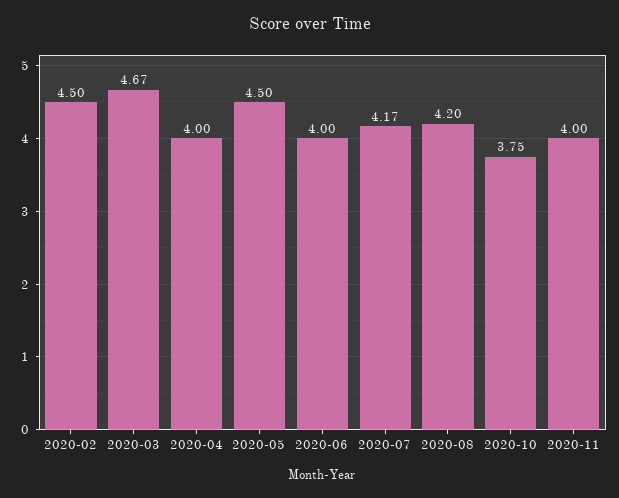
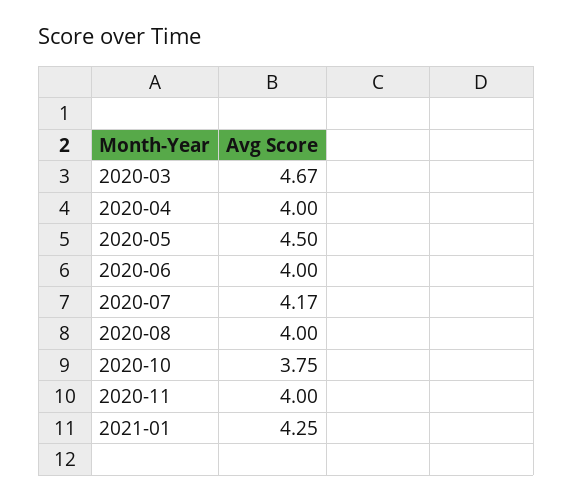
2020-02: 4.5 -> none
2020-08: 4.2 -> 4
2021-01: none -> 4.25

